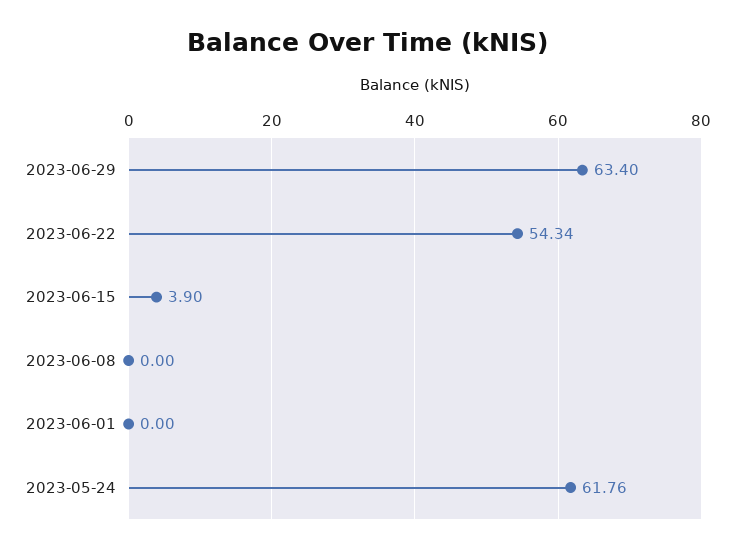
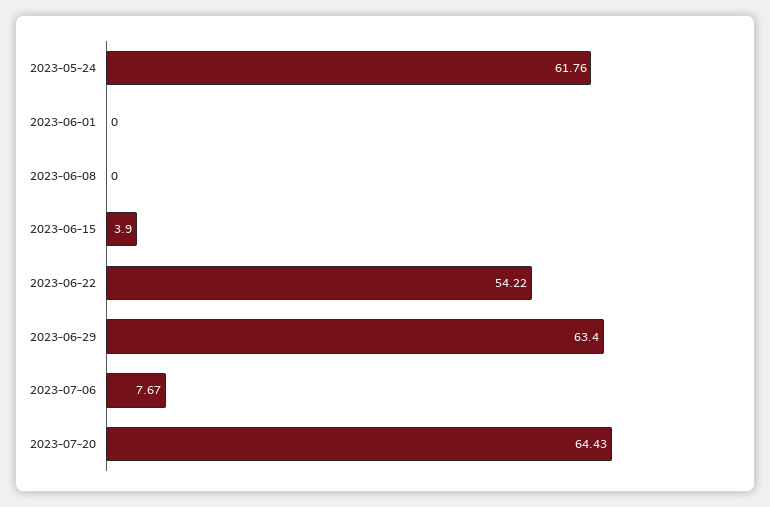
2023-06-22: 54.34 -> 54.22
2023-07-06: none -> 7.67
2023-07-20: none -> 64.43

